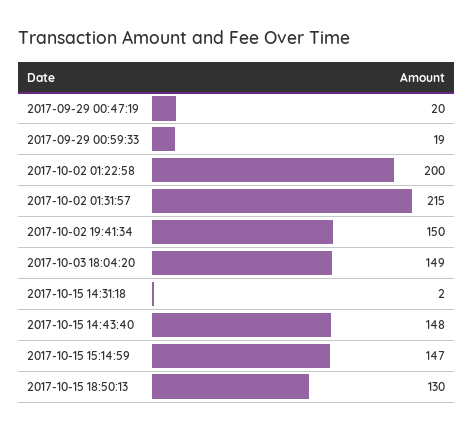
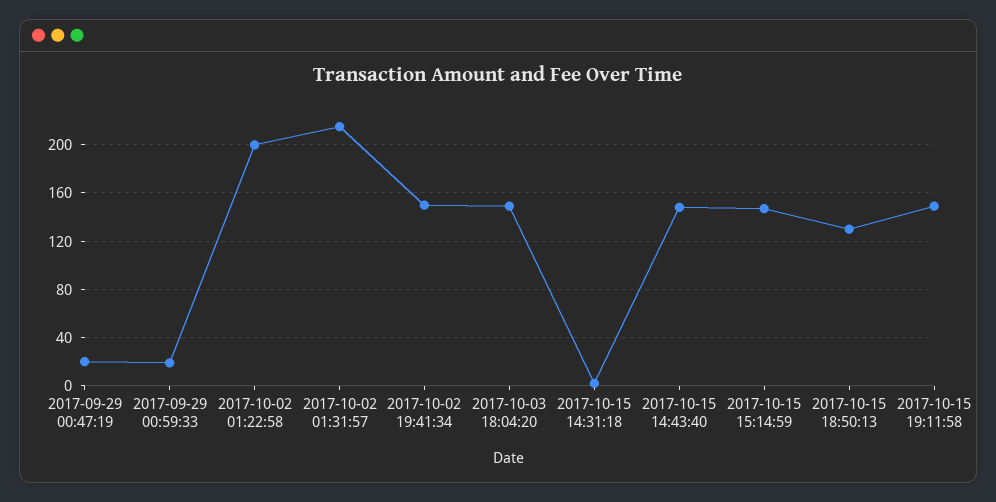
2017-10-15 19:11:58: none -> 150

